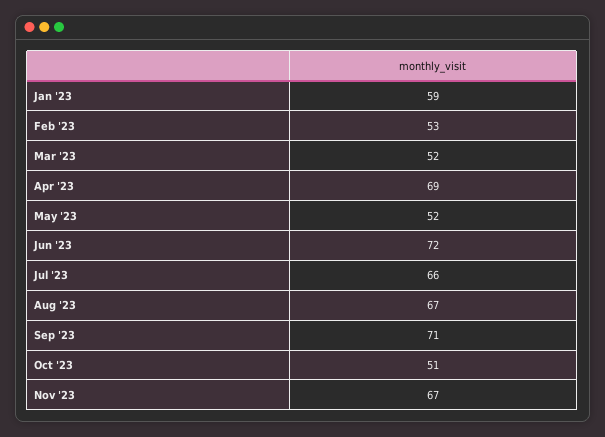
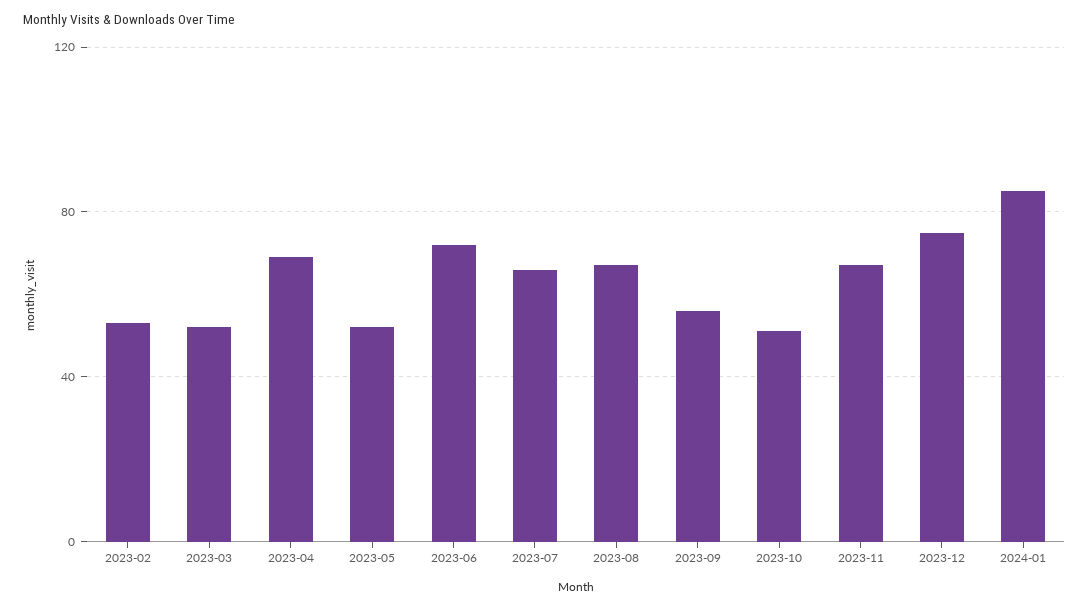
Jan '23: 59 -> none
Sep '23: 71 -> 55
2023-12: none -> 75
2024-01: none -> 85

